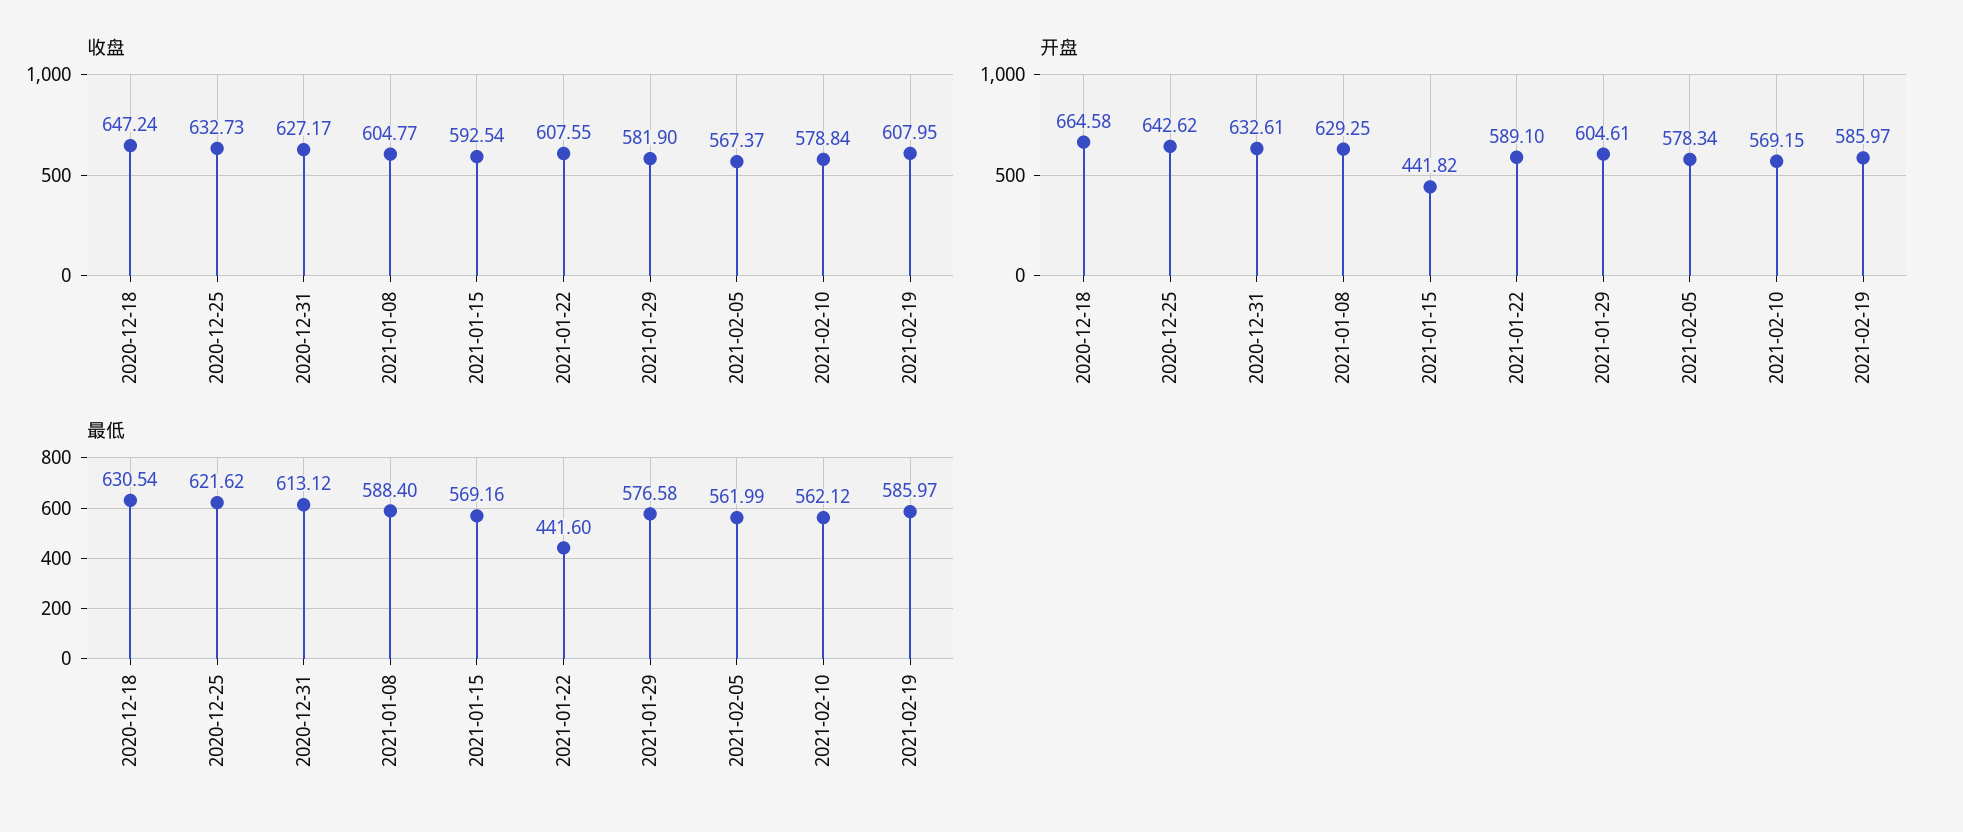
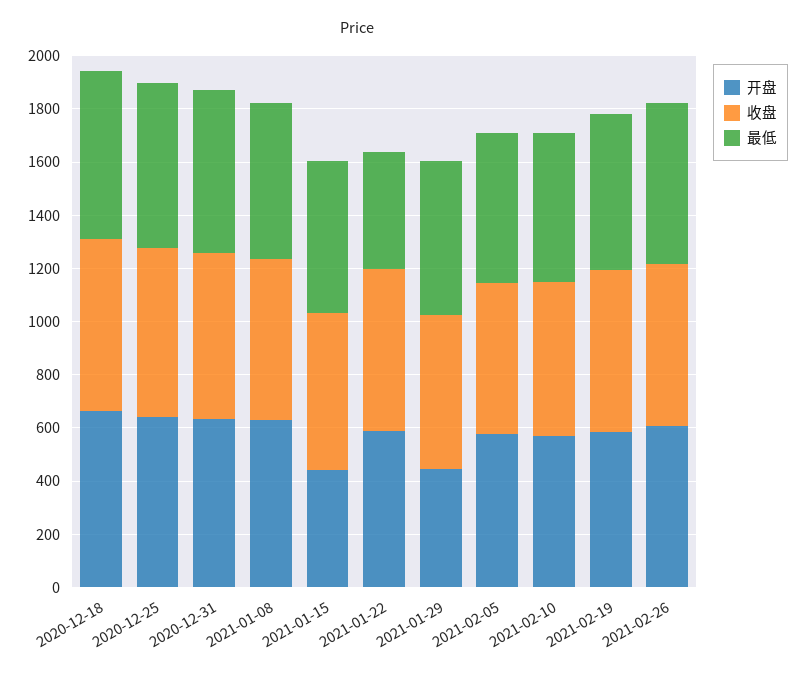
开盘, 2021-01-29: 604.61 -> 450
开盘, 2021-02-26: none -> 600
收盘, 2021-02-26: none -> 600
最低, 2021-02-26: none -> 600

